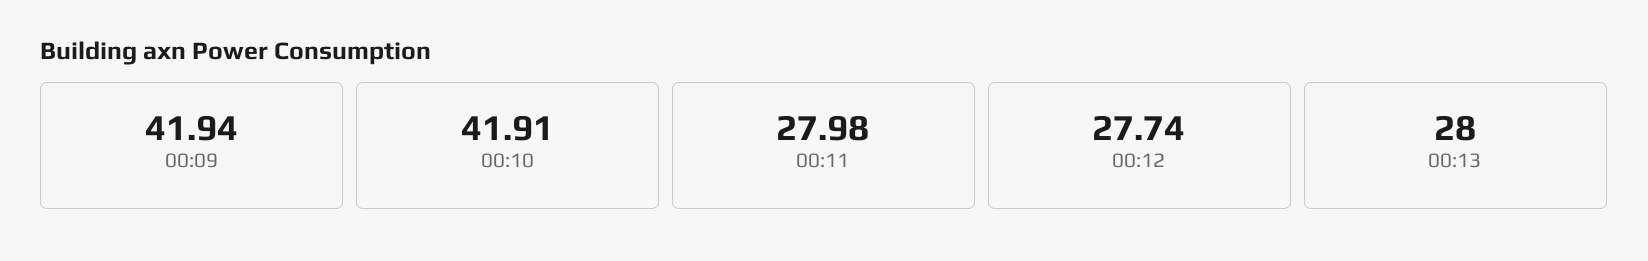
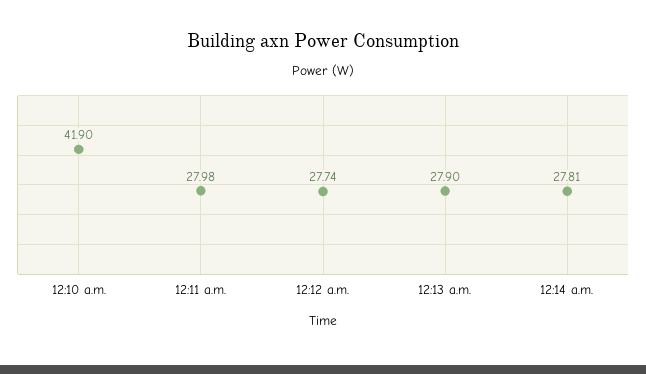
00:09: 41.94 -> none
00:10: 41.91 -> 41.9
00:13: 28 -> 27.9
12:14 a.m.: none -> 27.81

